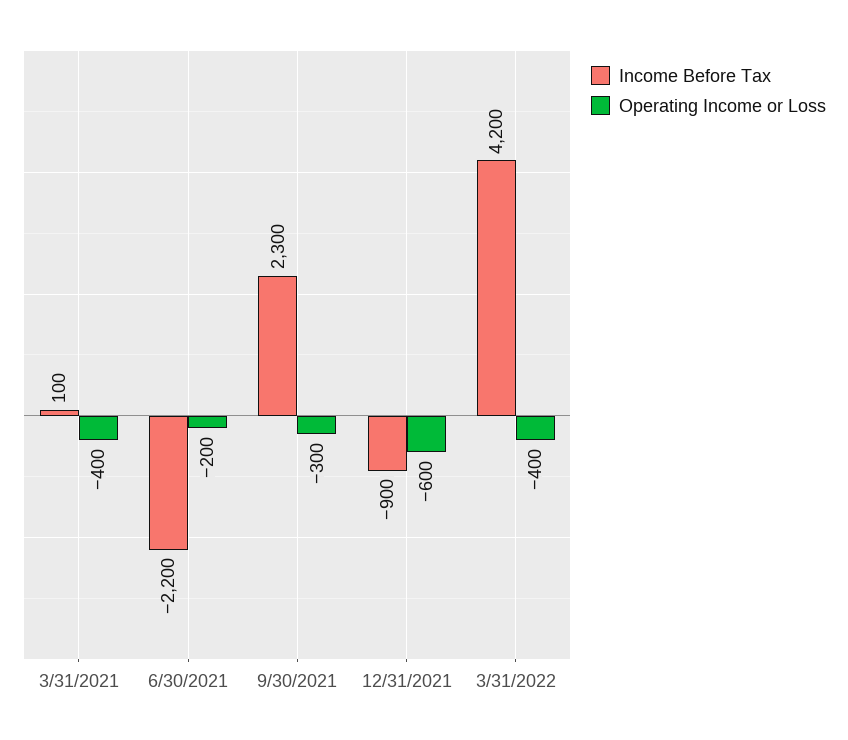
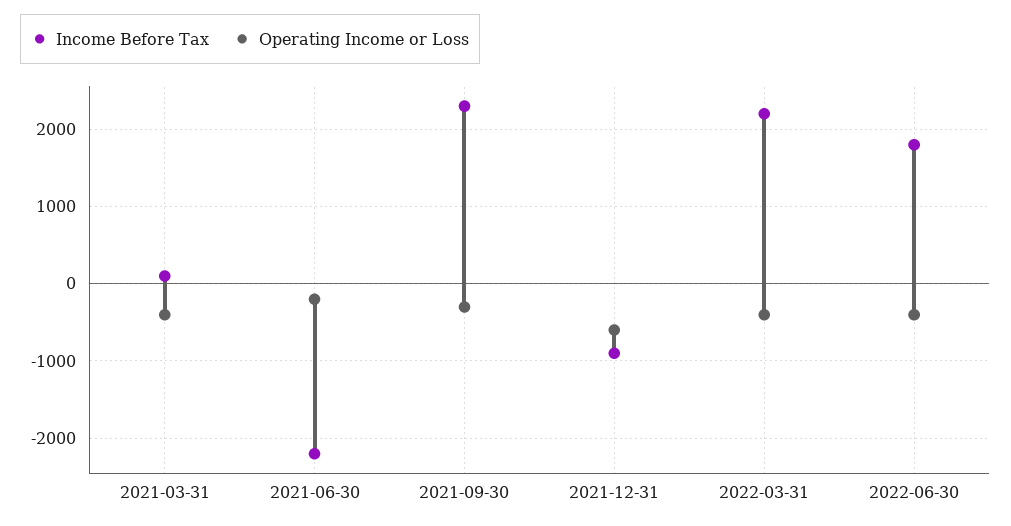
Income Before Tax, 3/31/2022: 4200 -> 2200
Income Before Tax, 2022-06-30: none -> 1800
Operating Income or Loss, 2022-06-30: none -> -400

